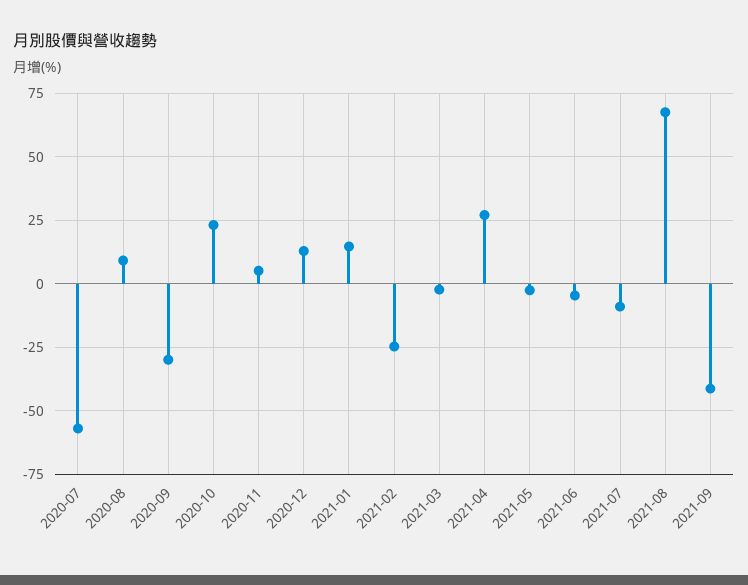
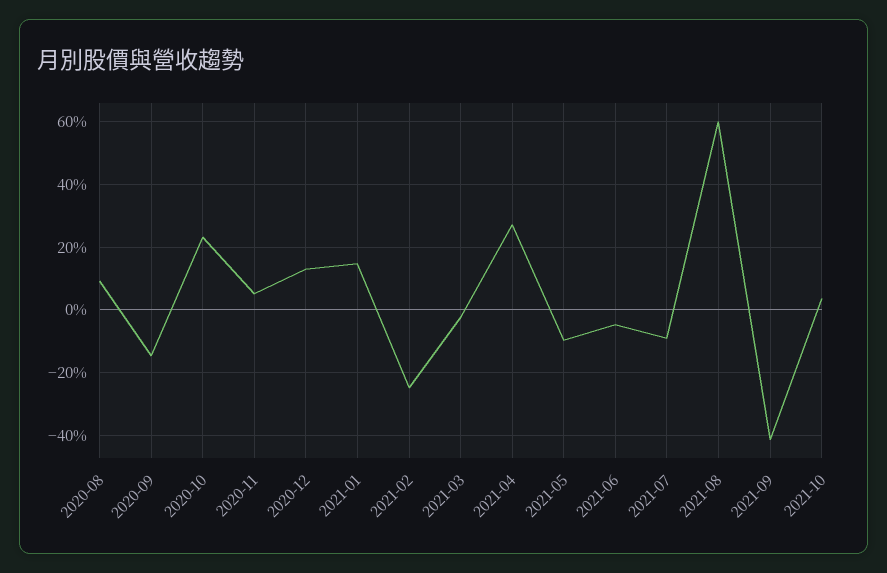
2020-07: -57.5 -> none
2020-09: -30 -> -14
2021-05: -2.5 -> -10
2021-08: 67.5 -> 60
2021-10: none -> 4

